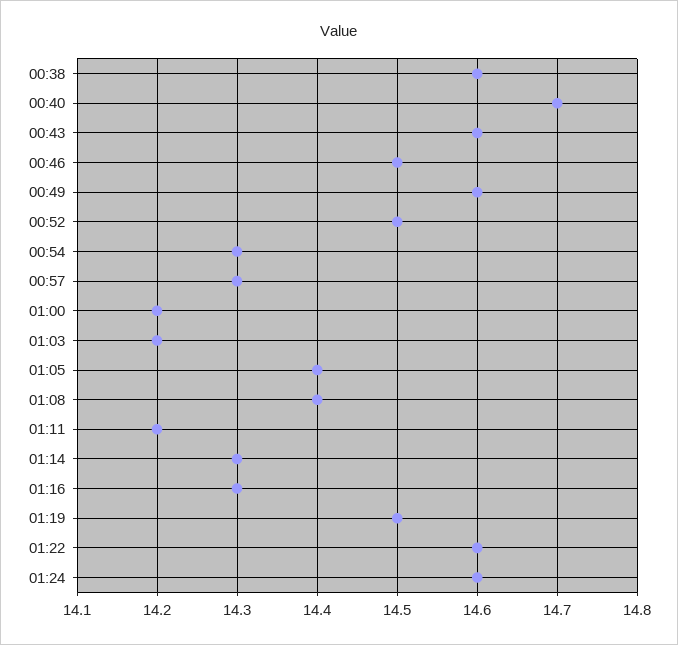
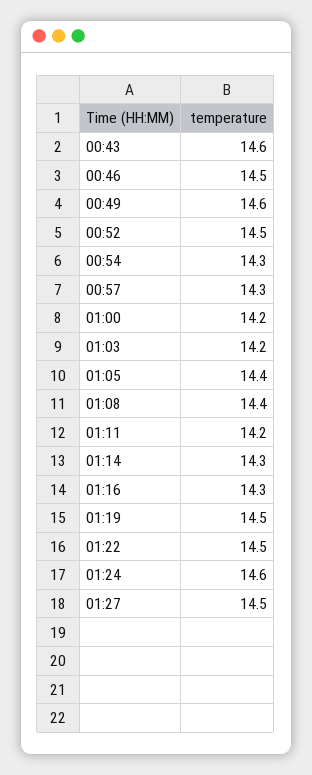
00:38: 14.6 -> none
00:40: 14.7 -> none
01:22: 14.6 -> 14.5
01:27: none -> 14.5

